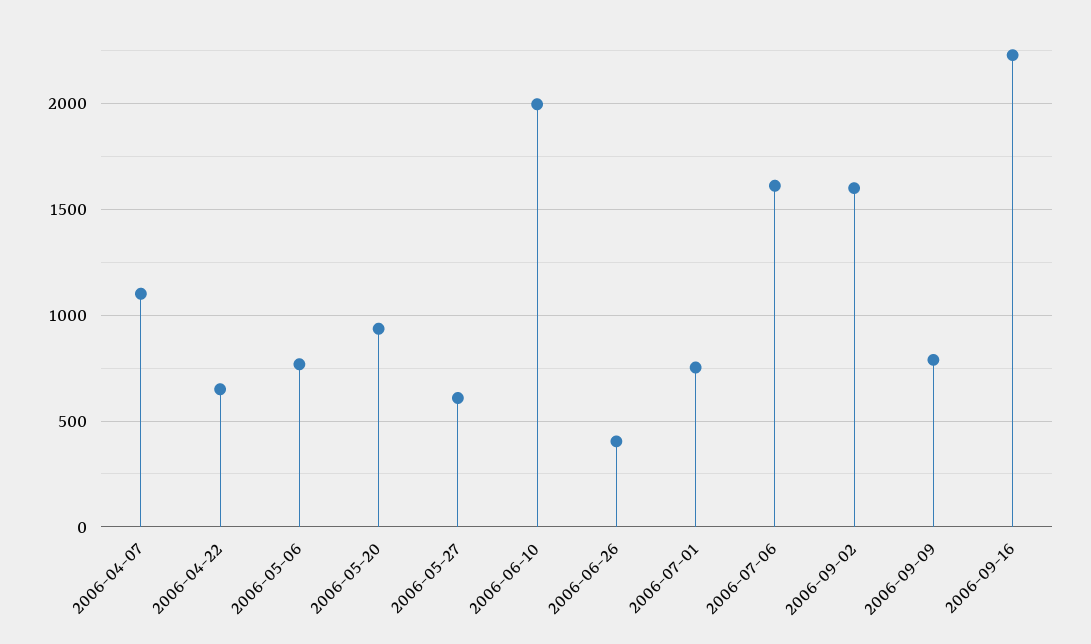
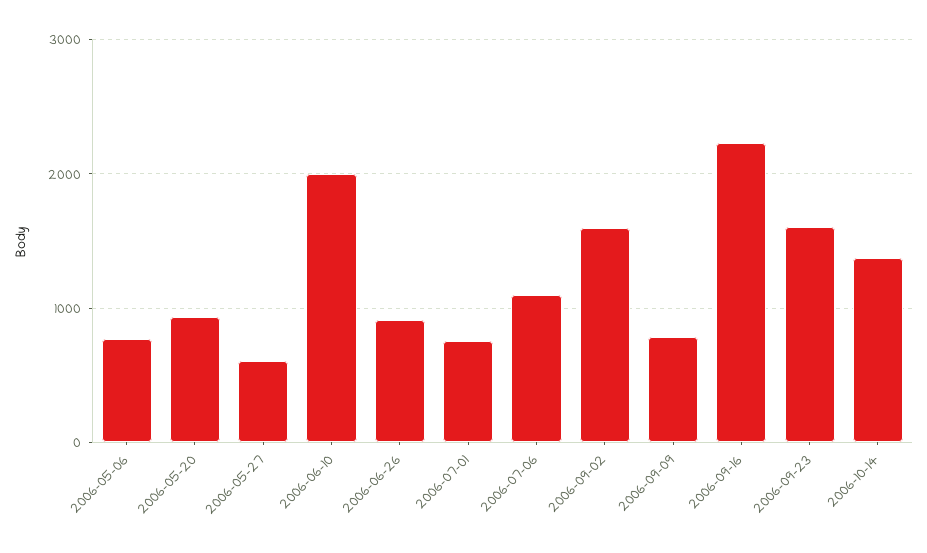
2006-04-07: 1100 -> none
2006-04-22: 650 -> none
2006-06-26: 400 -> 900
2006-07-06: 1600 -> 1100
2006-09-23: none -> 1600
2006-10-14: none -> 1400

